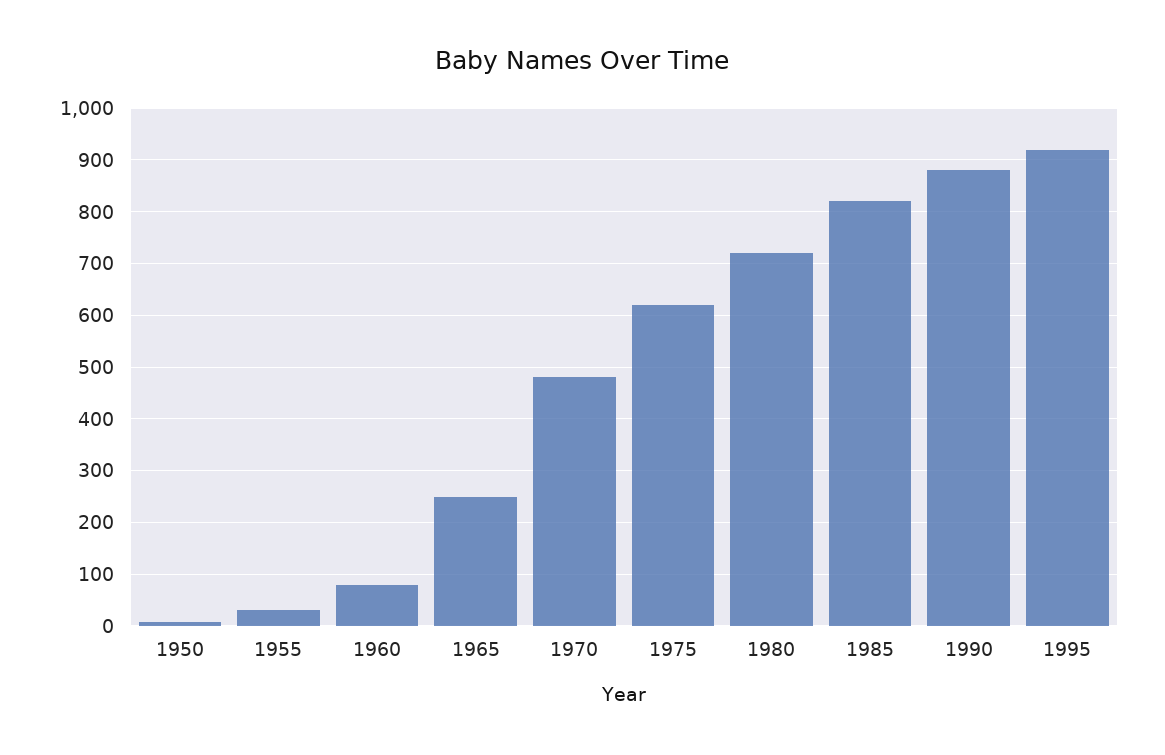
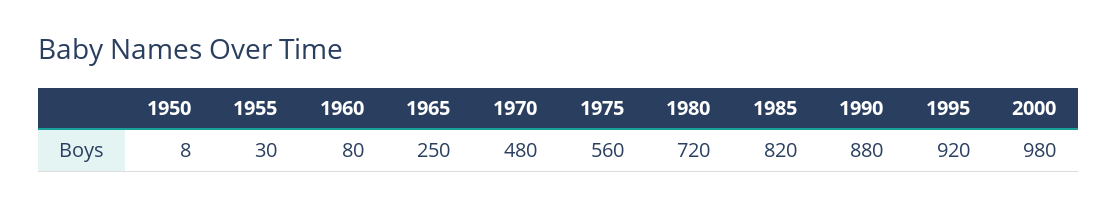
1975: 620 -> 560
2000: none -> 980

